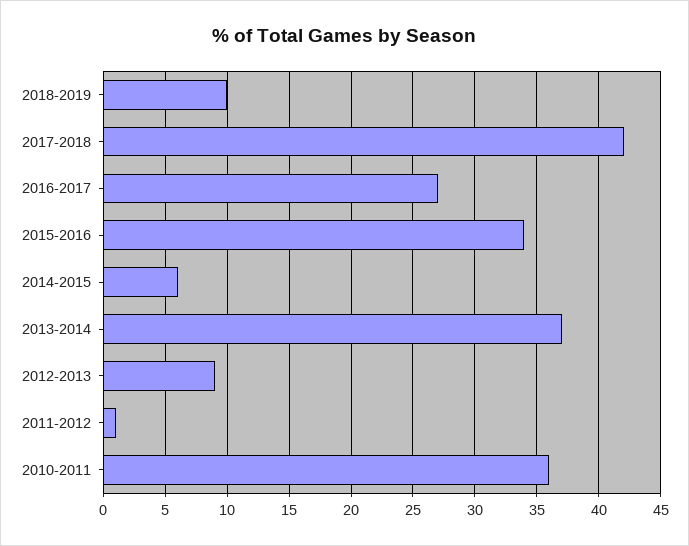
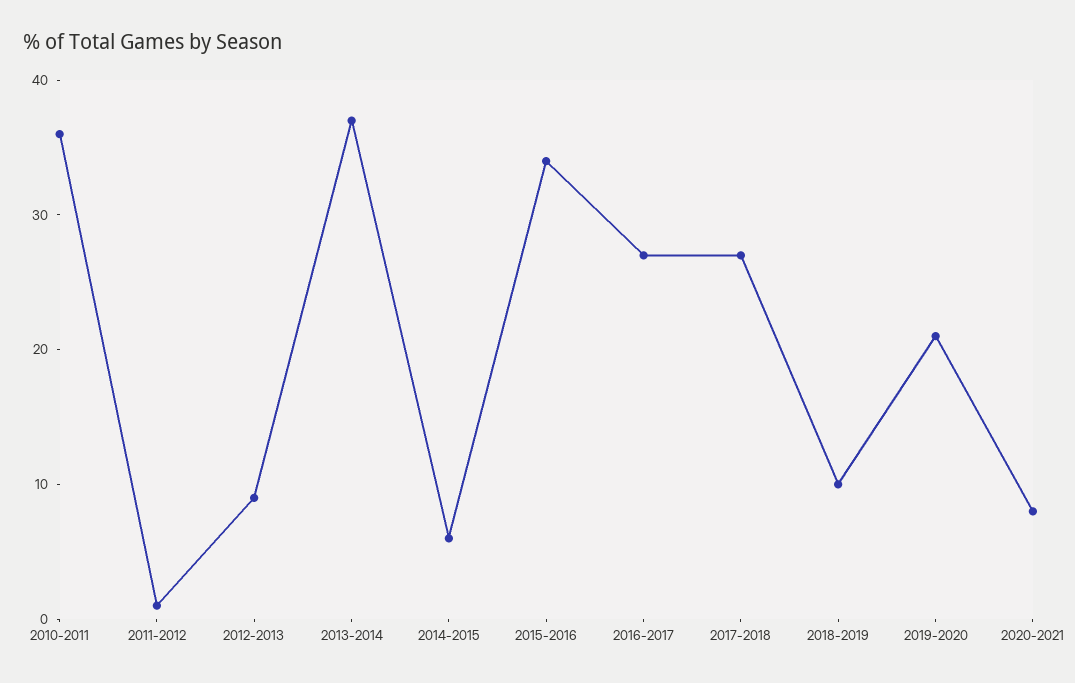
2017-2018: 42 -> 27
2019-2020: none -> 21
2020-2021: none -> 8

